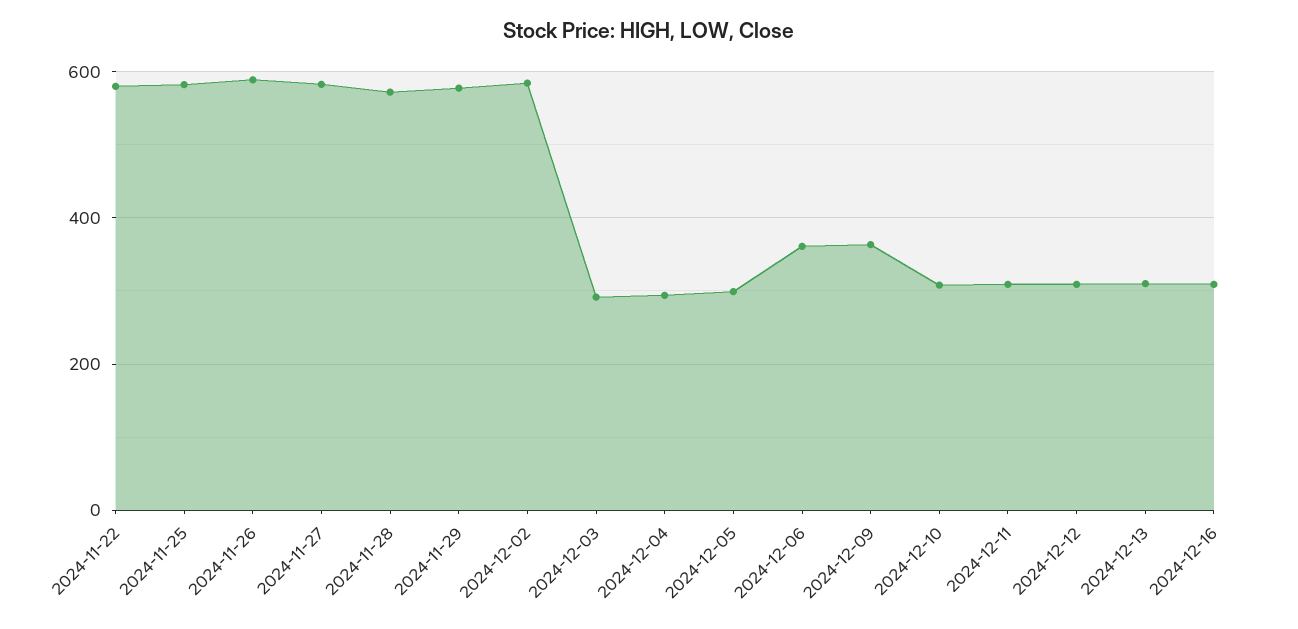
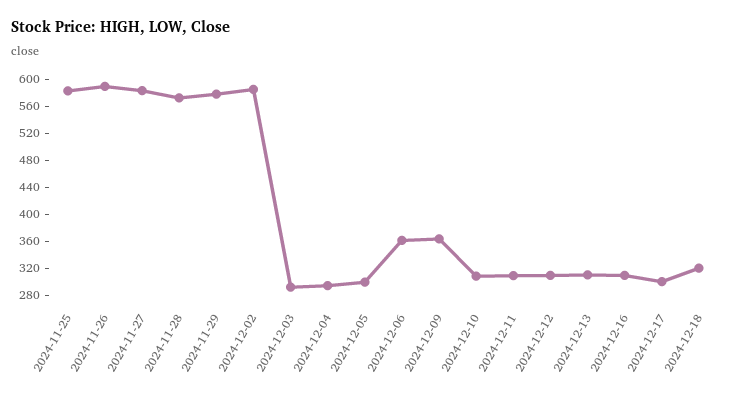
2024-11-22: 580 -> none
2024-12-17: none -> 300
2024-12-18: none -> 320

